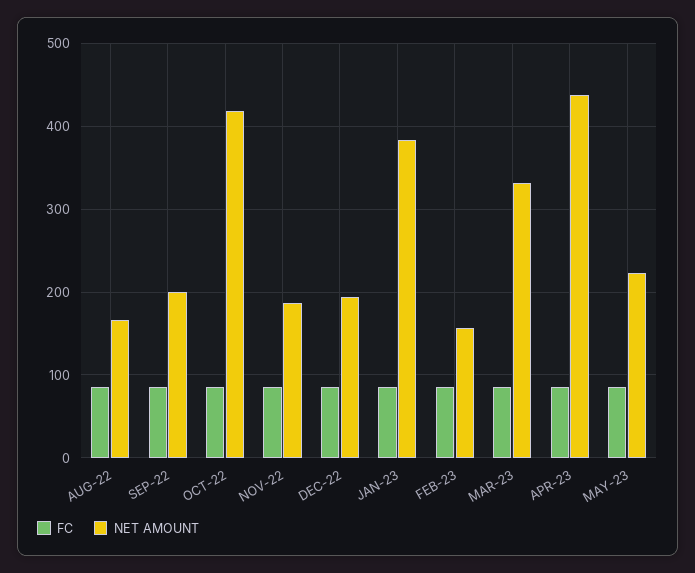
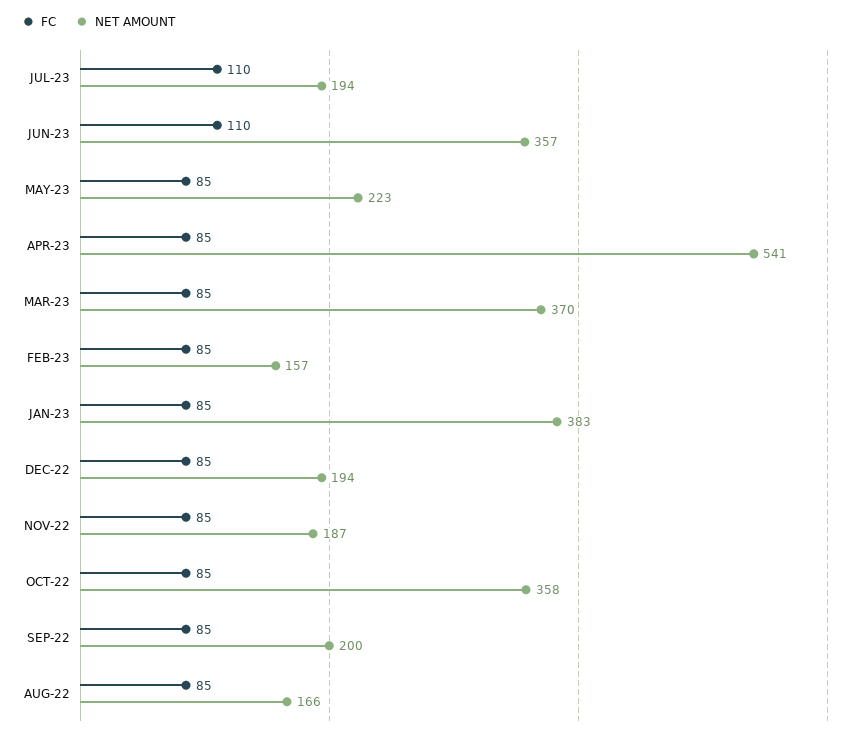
NET AMOUNT, OCT-22: 420 -> 358
NET AMOUNT, MAR-23: 330 -> 370
NET AMOUNT, APR-23: 440 -> 541
FC, JUL-23: none -> 110
NET AMOUNT, JUL-23: none -> 194
FC, JUN-23: none -> 110
NET AMOUNT, JUN-23: none -> 357

